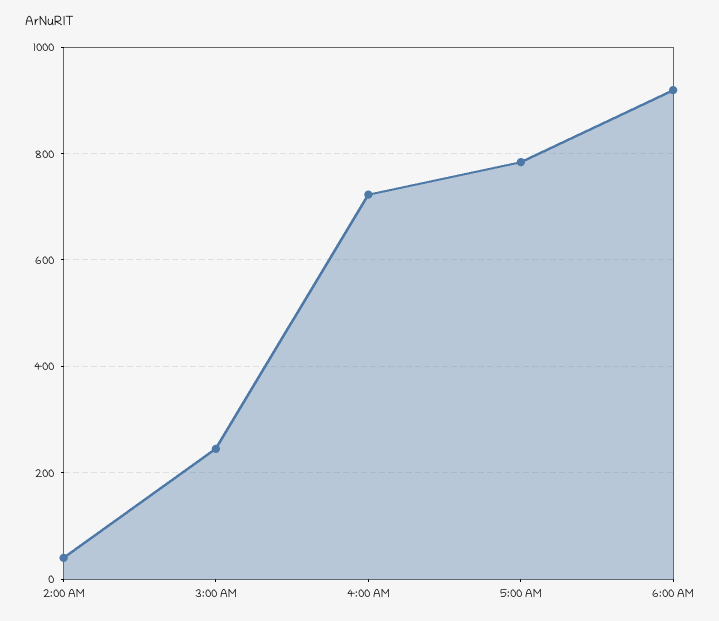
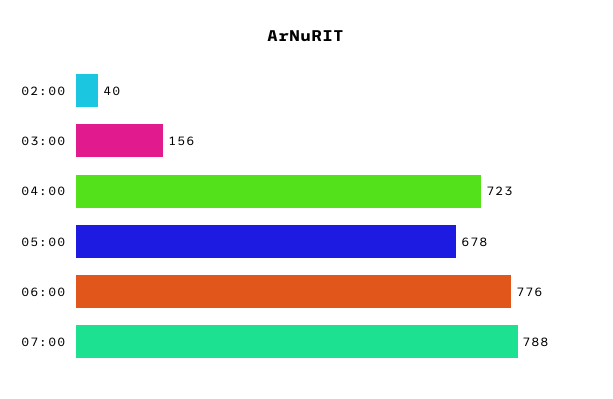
3:00 AM: 240 -> 156
5:00 AM: 780 -> 678
6:00 AM: 920 -> 776
07:00: none -> 788

